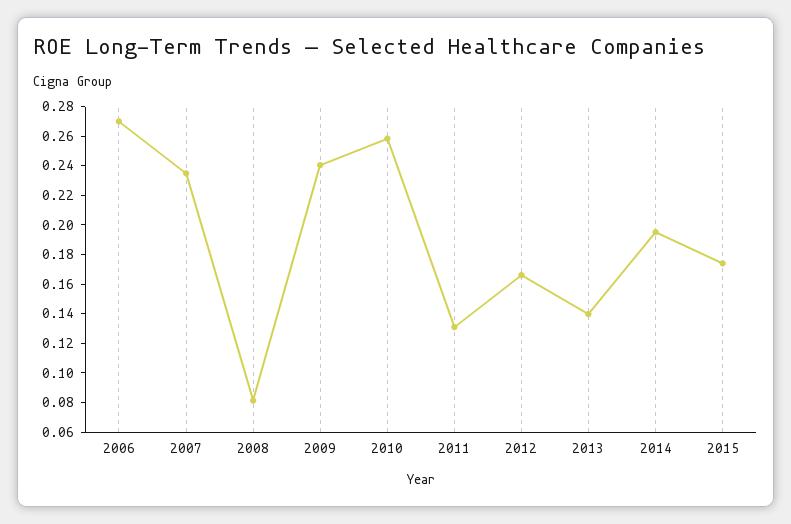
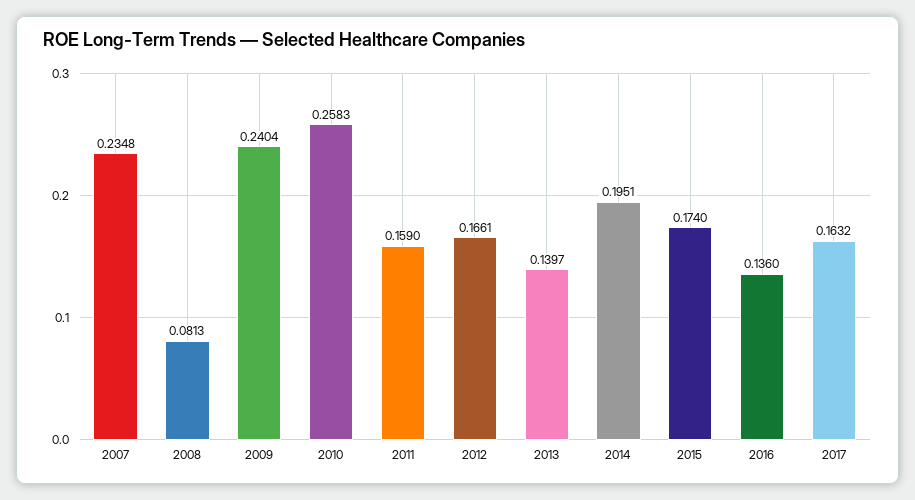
2006: 0.27 -> none
2011: 0.13 -> 0.159
2016: none -> 0.136
2017: none -> 0.1632

